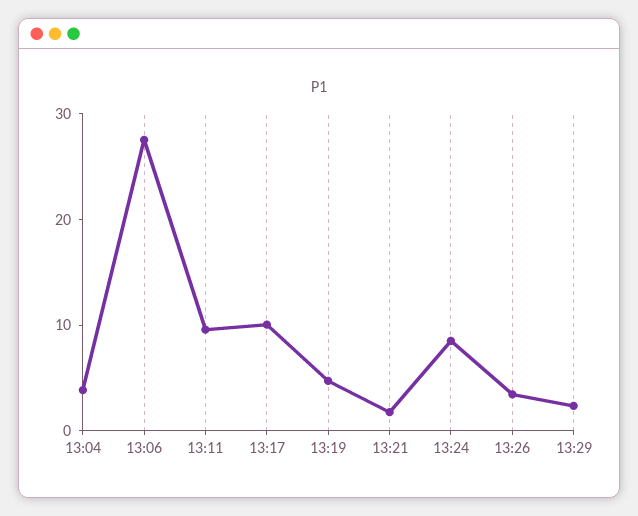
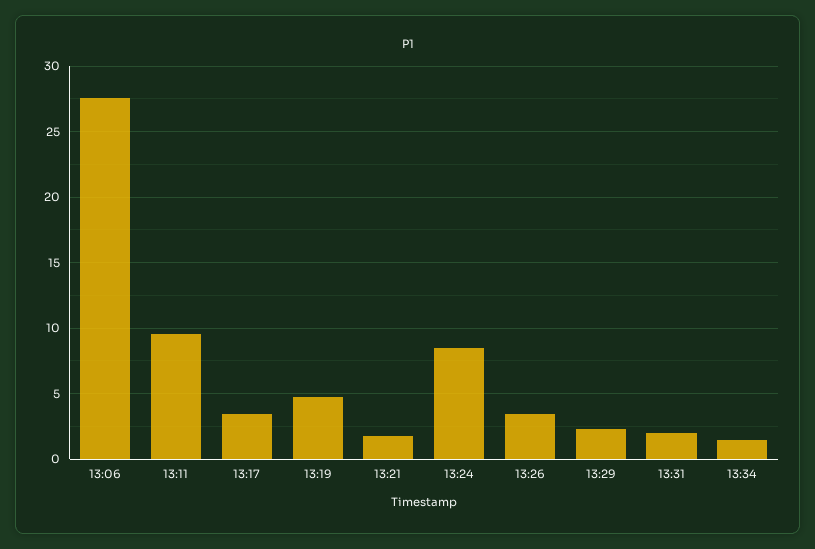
13:04: 4 -> none
13:17: 10 -> 3.5
13:31: none -> 2
13:34: none -> 1.5

